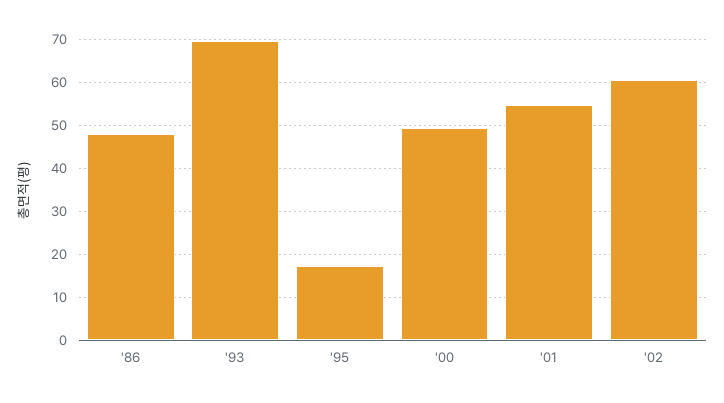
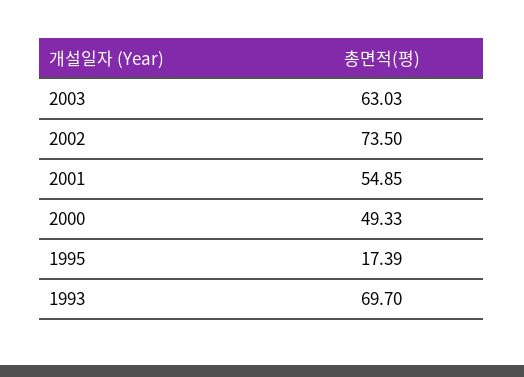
'86: 48 -> none
'02: 60 -> 73.5
2003: none -> 63.03

